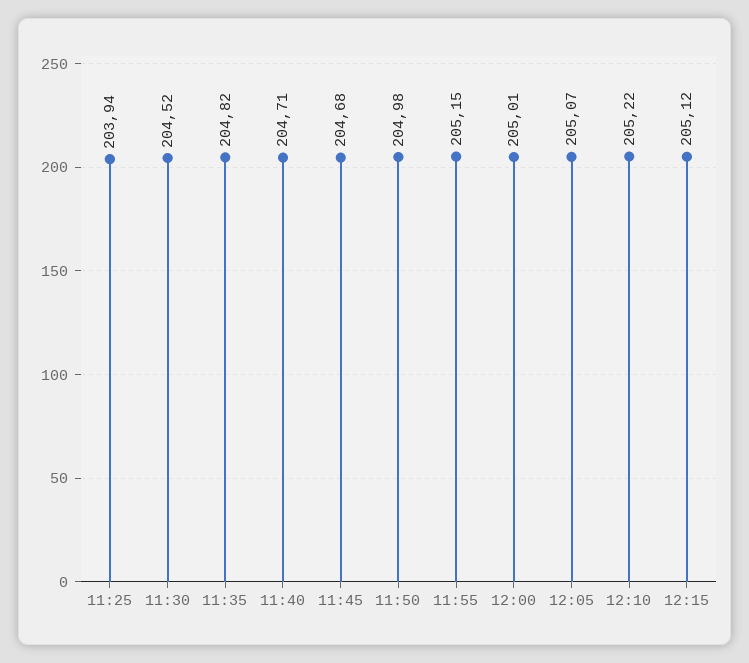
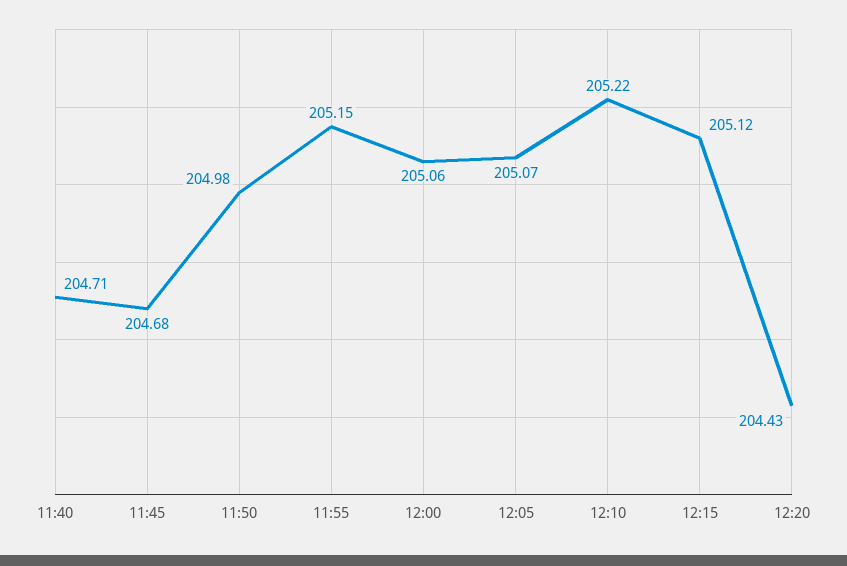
11:25: 203.94 -> none
11:30: 204.52 -> none
11:35: 204.82 -> none
12:00: 205.01 -> 205.06
12:20: none -> 204.43

